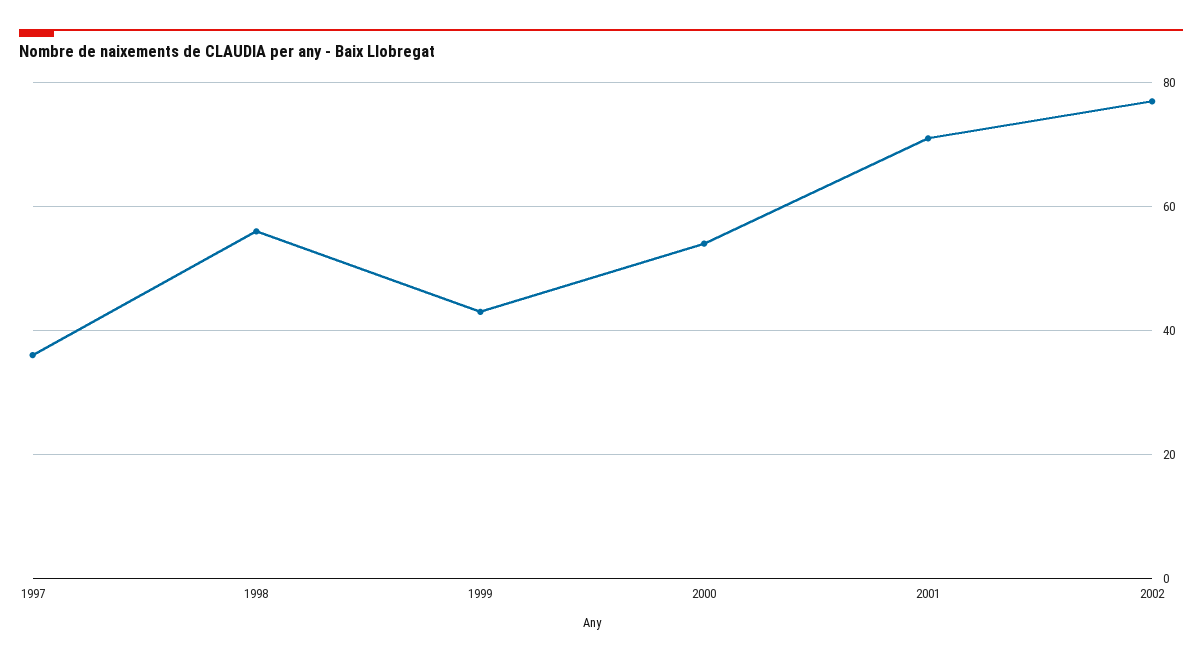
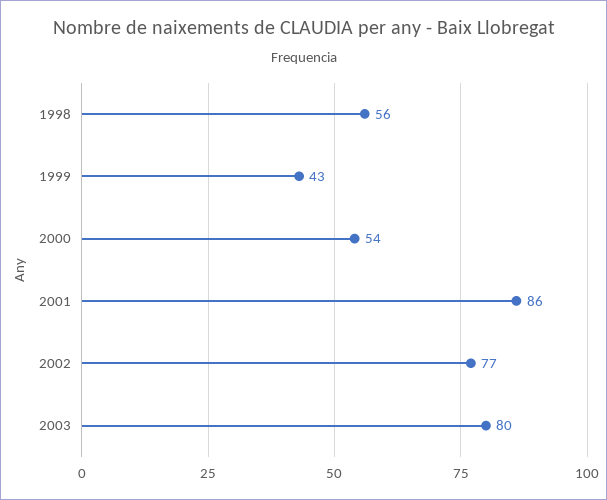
1997: 35 -> none
2001: 70 -> 86
2003: none -> 80

